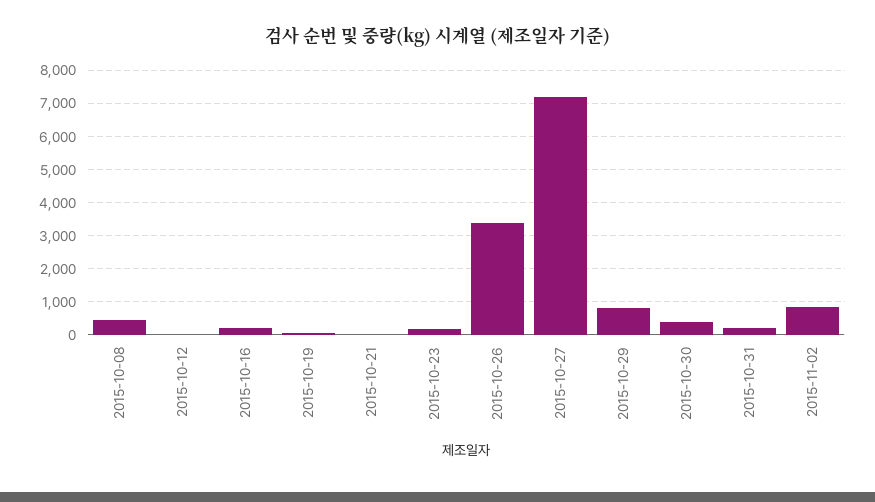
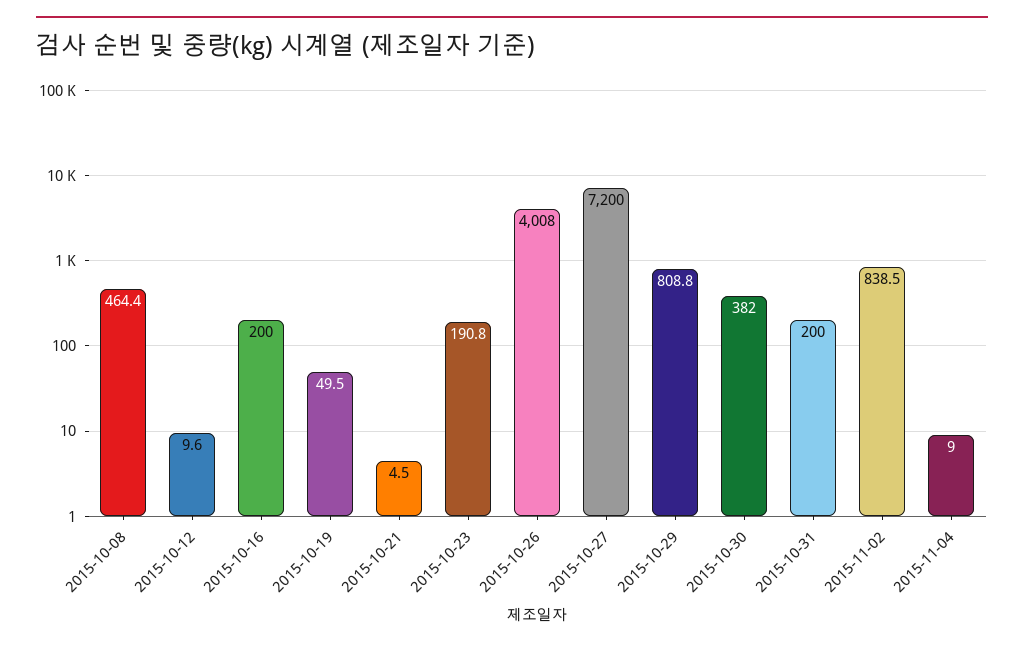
2015-10-26: 3400 -> 4008
2015-11-04: none -> 9

